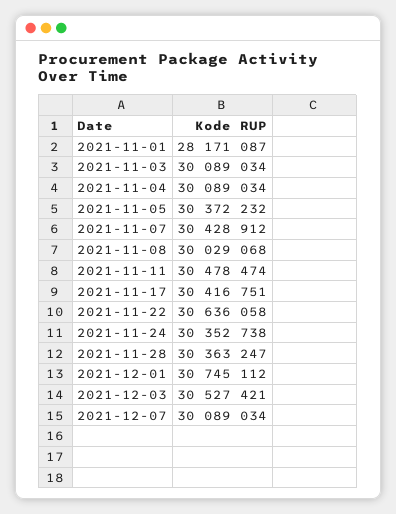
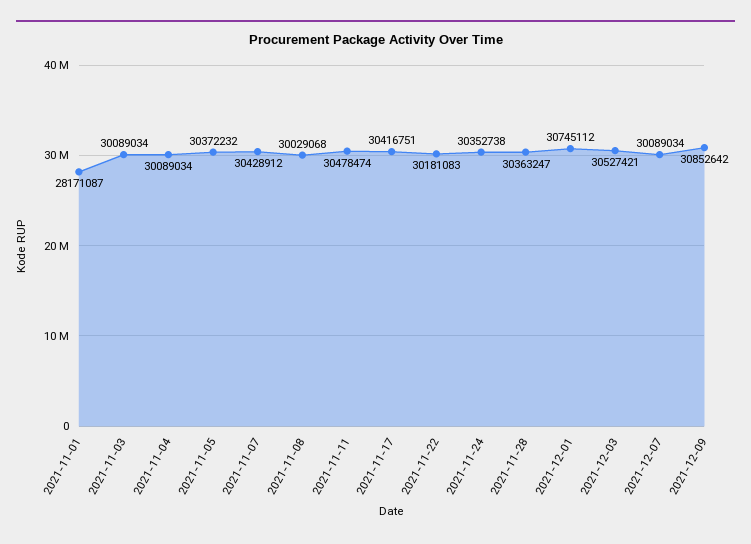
2021-11-22: 30636058 -> 30181083
2021-12-09: none -> 30852642

